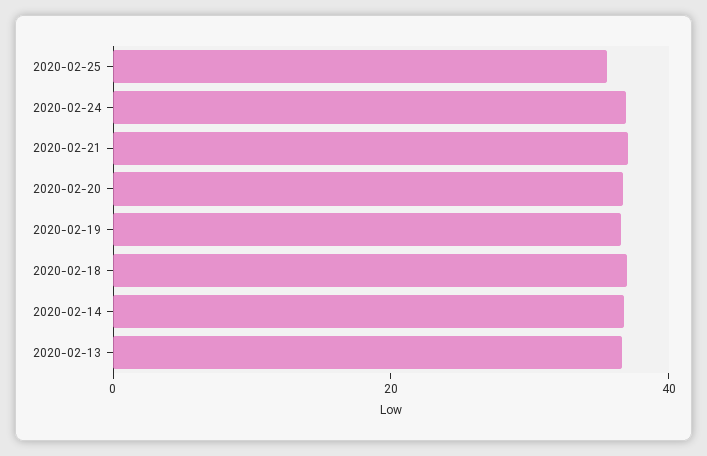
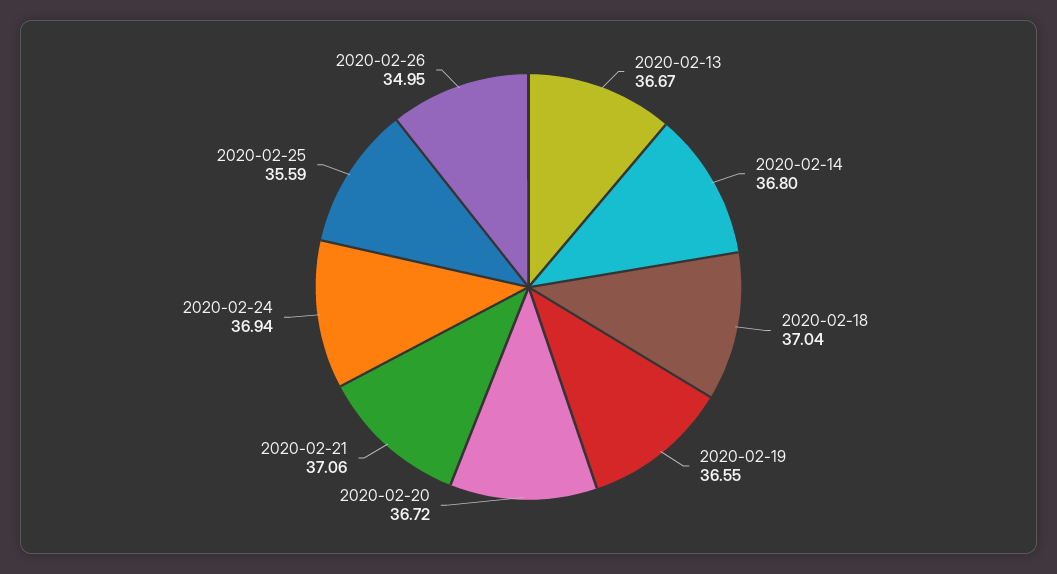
2020-02-26: none -> 34.95

